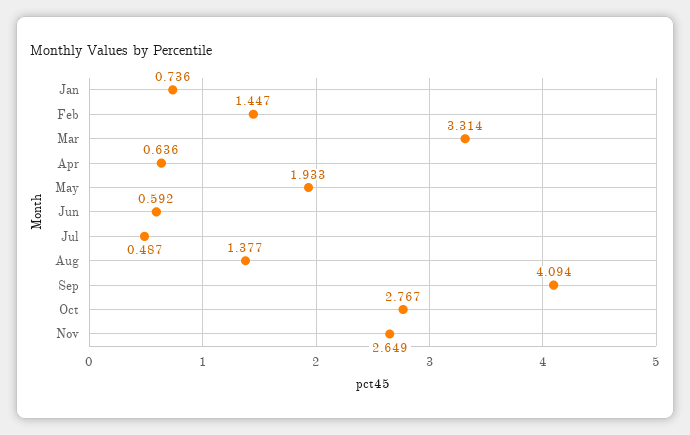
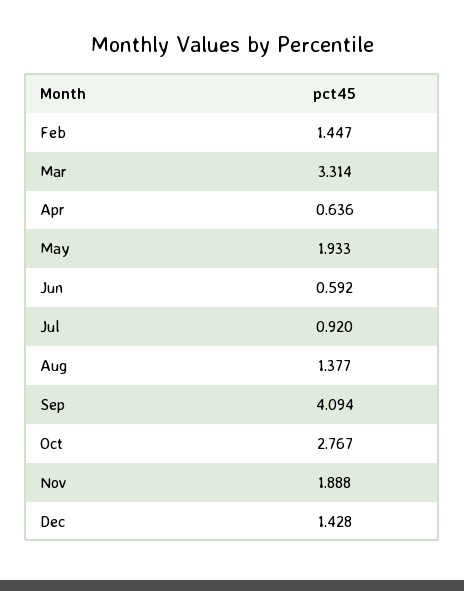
Jan: 0.736 -> none
Jul: 0.487 -> 0.92
Nov: 2.649 -> 1.888
Dec: none -> 1.428

